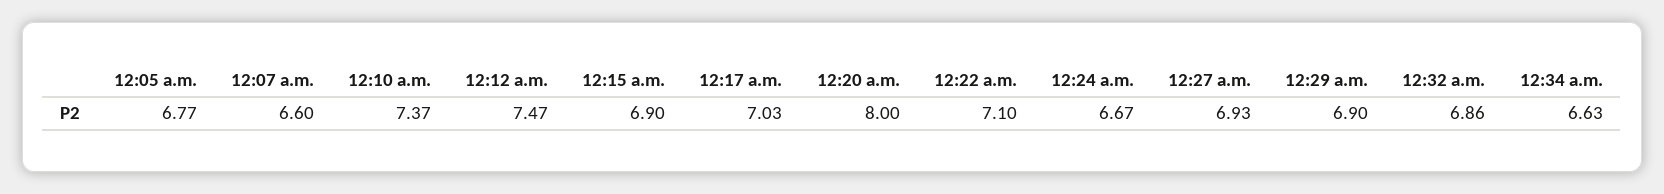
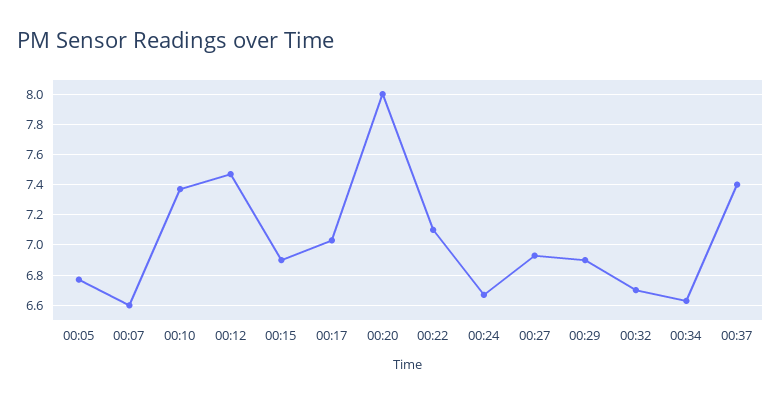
12:32 a.m.: 6.86 -> 6.7
00:37: none -> 7.4

